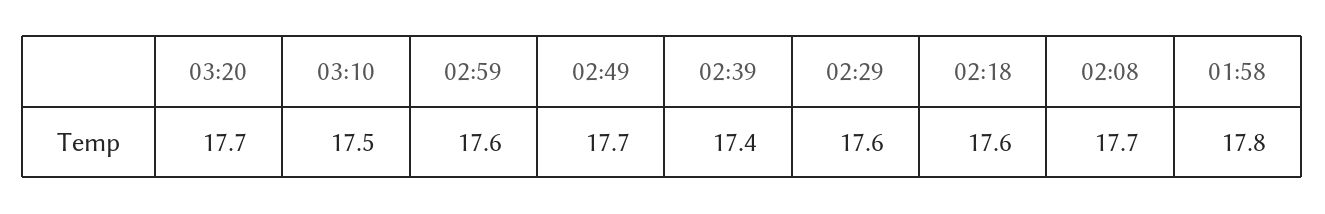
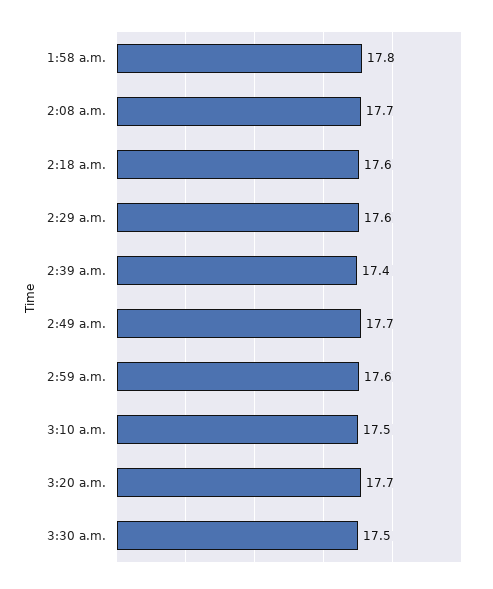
3:30 a.m.: none -> 17.5

